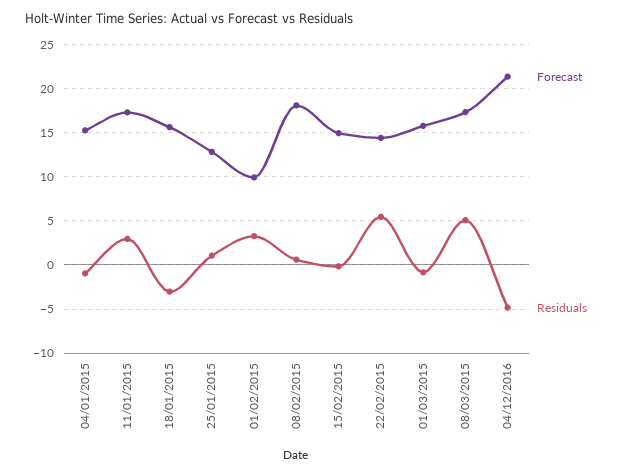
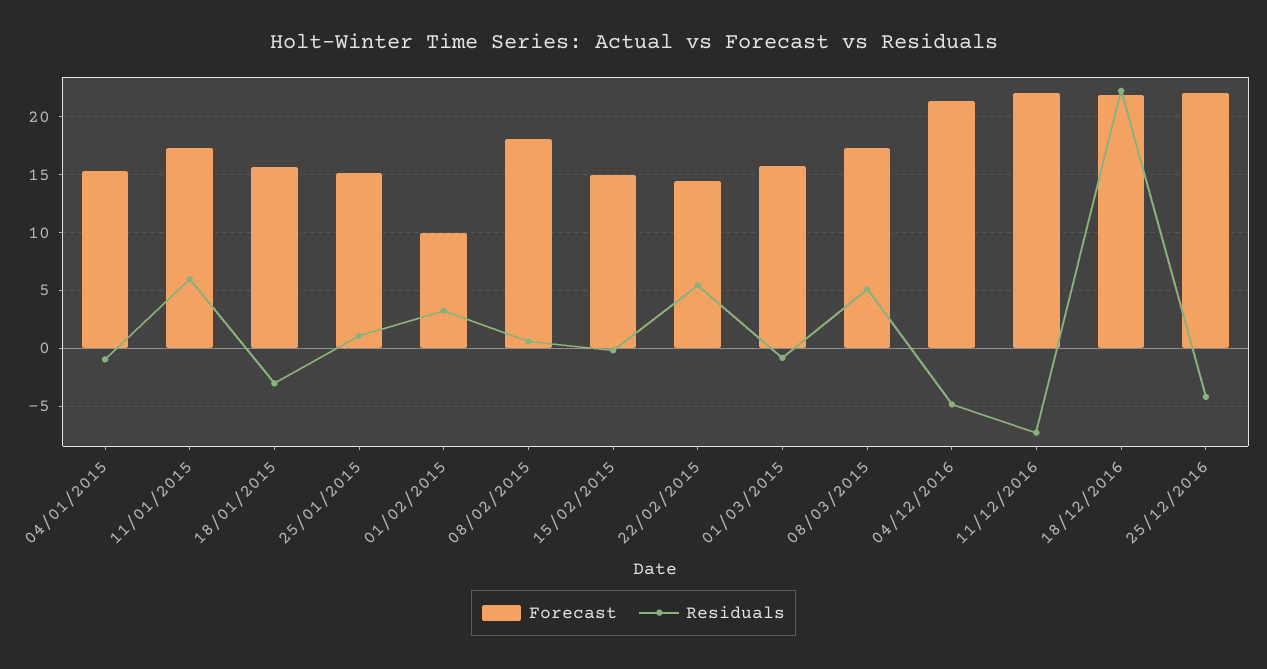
Residuals, 11/01/2015: 3 -> 6
Forecast, 25/01/2015: 13 -> 15
Forecast, 11/12/2016: none -> 22
Residuals, 11/12/2016: none -> -7
Forecast, 18/12/2016: none -> 22
Residuals, 18/12/2016: none -> 22
Forecast, 25/12/2016: none -> 22
Residuals, 25/12/2016: none -> -4

